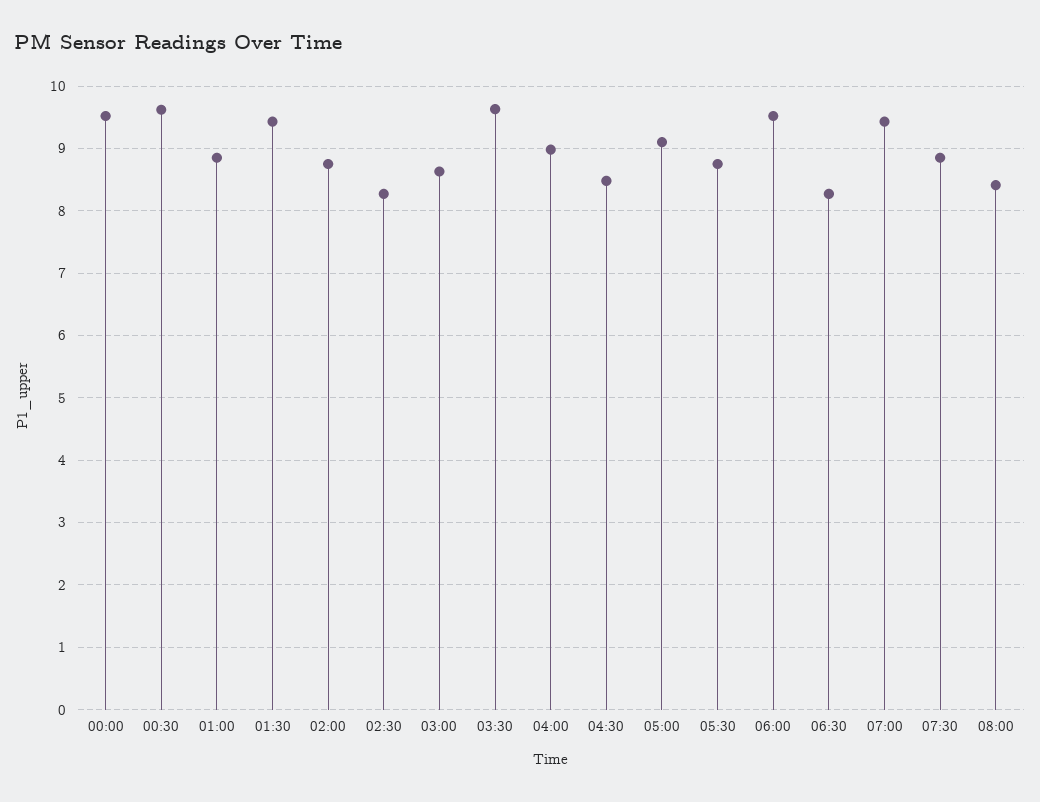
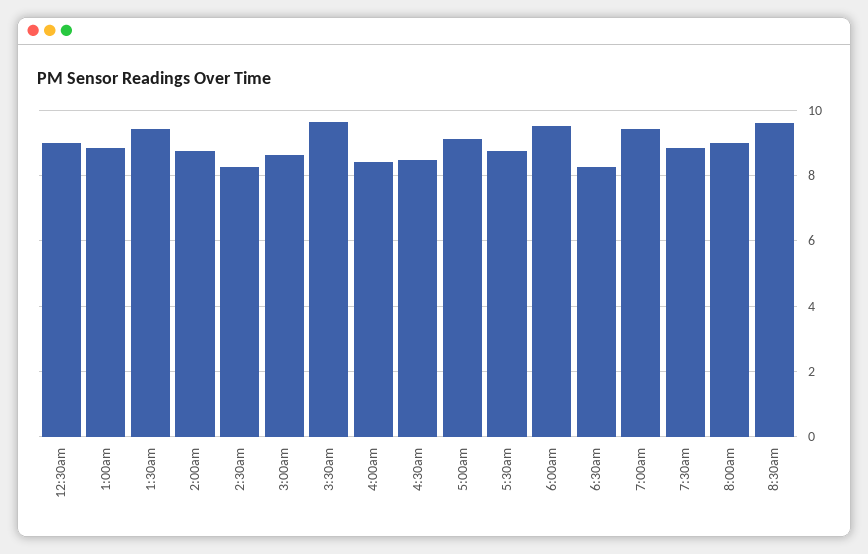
00:00: 9.5 -> none
00:30: 9.6 -> 9
04:00: 9 -> 8.4
08:00: 8.4 -> 9
8:30am: none -> 9.6

